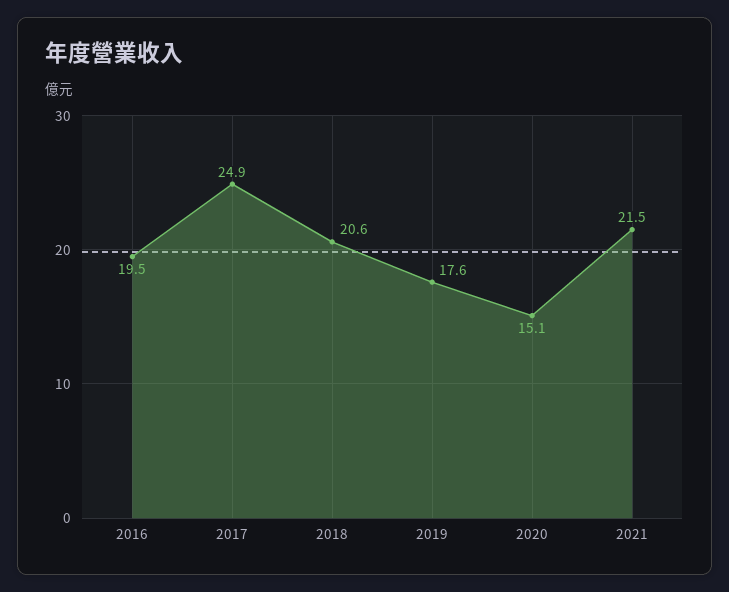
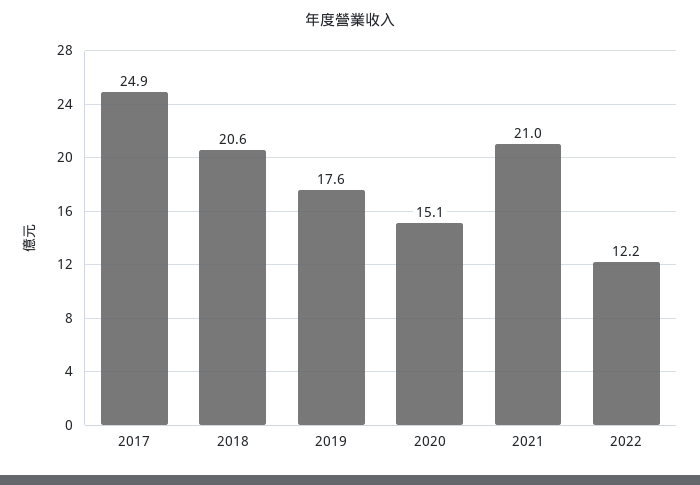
2016: 19.5 -> none
2021: 21.5 -> 21
2022: none -> 12.2

